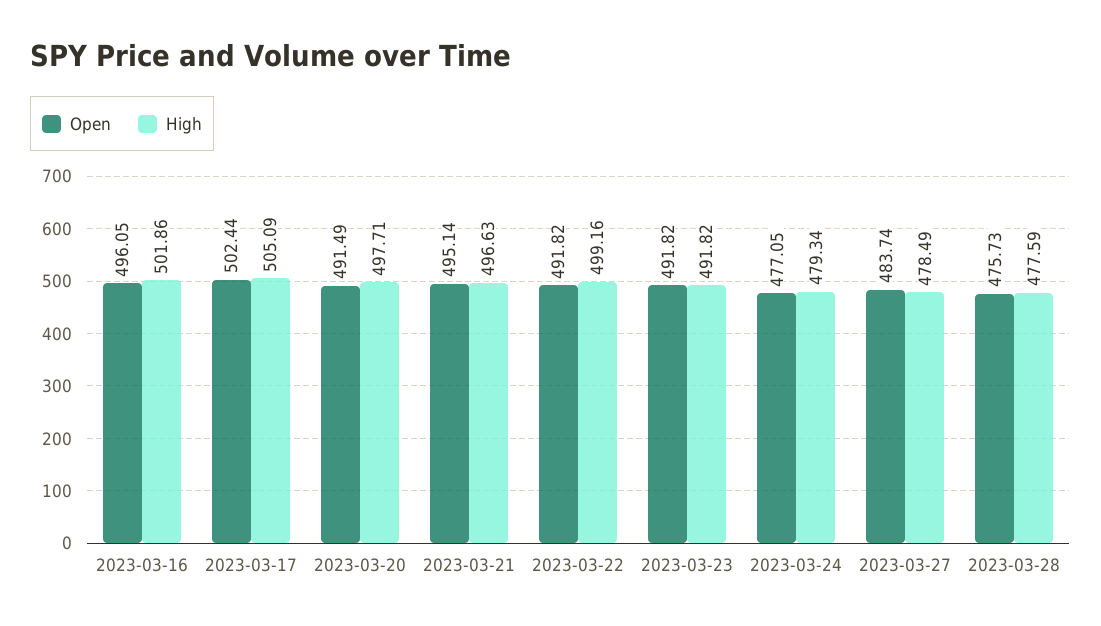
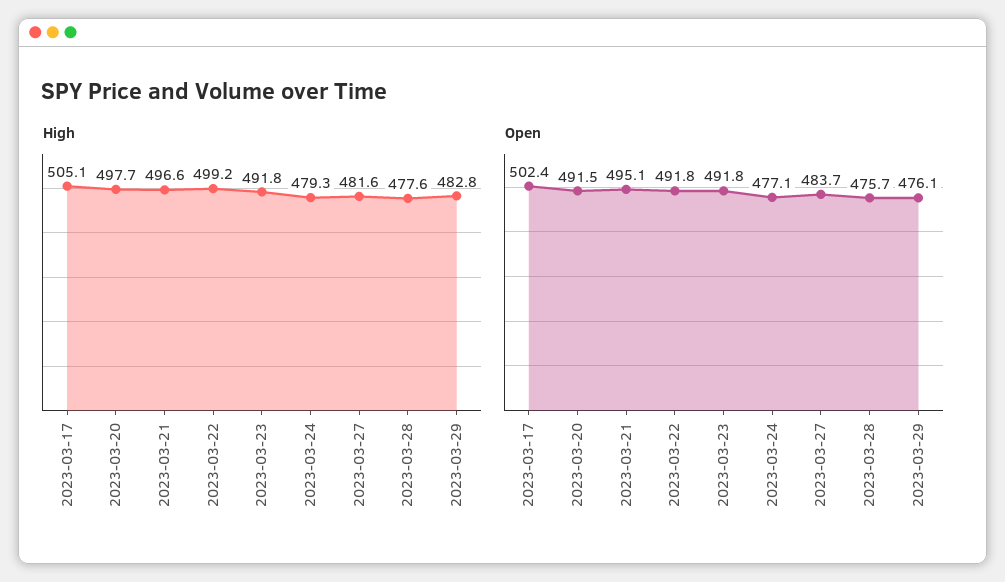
Open, 2023-03-16: 496.05 -> none
High, 2023-03-16: 501.86 -> none
High, 2023-03-27: 478.49 -> 481.6
High, 2023-03-29: none -> 482.8
Open, 2023-03-29: none -> 476.1

